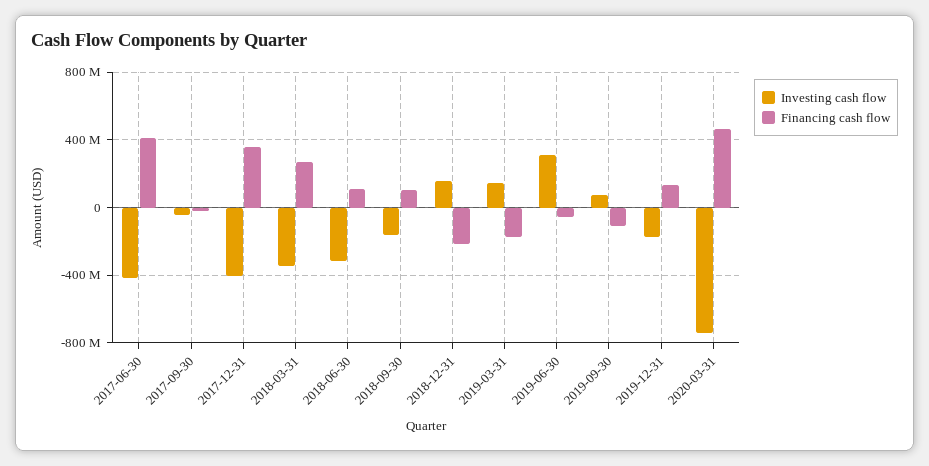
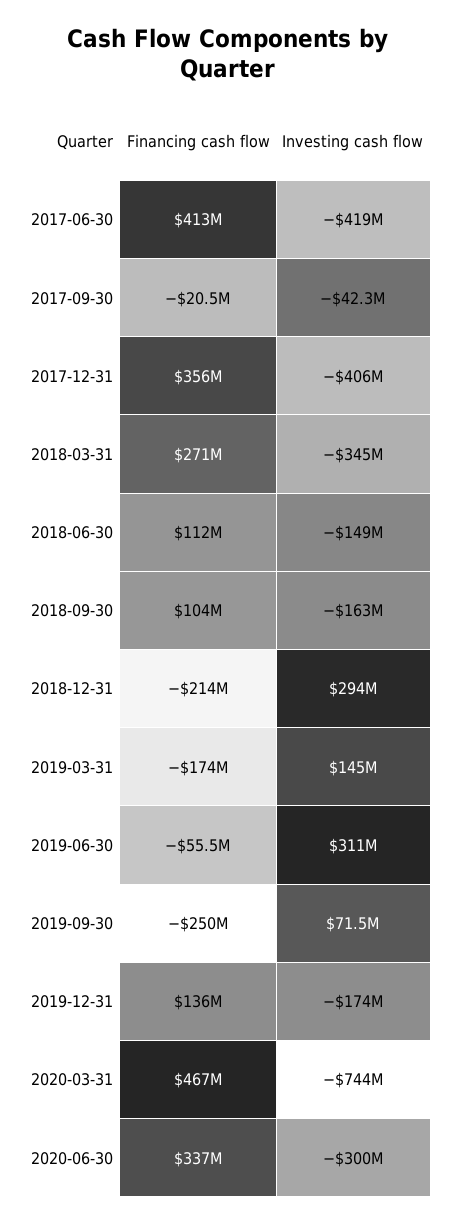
Investing cash flow, 2018-06-30: -300000000 -> -149000000
Investing cash flow, 2018-12-31: 150000000 -> 294000000
Financing cash flow, 2019-09-30: -100000000 -> -250000000
Financing cash flow, 2020-06-30: none -> 337000000
Investing cash flow, 2020-06-30: none -> -300000000

